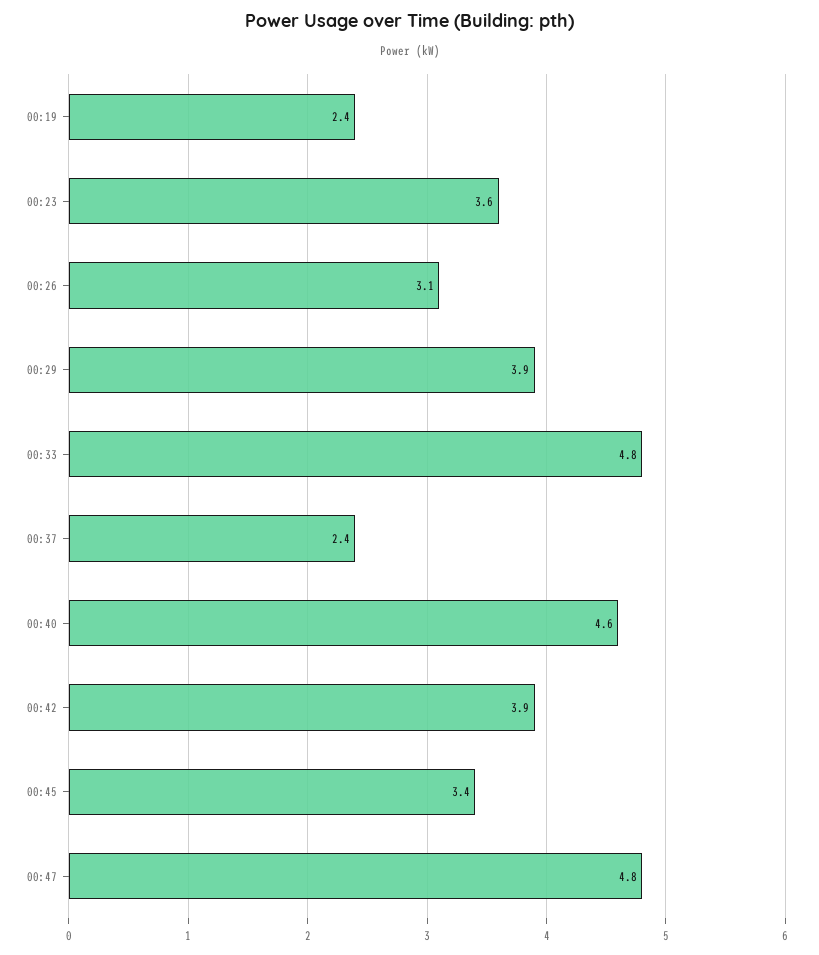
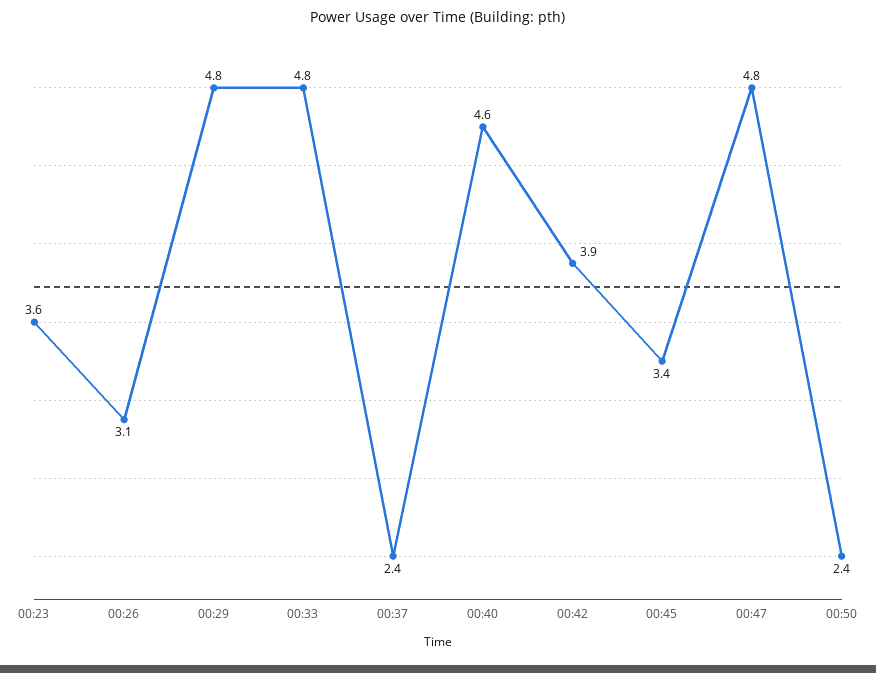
00:19: 2.4 -> none
00:29: 3.9 -> 4.8
00:50: none -> 2.4

